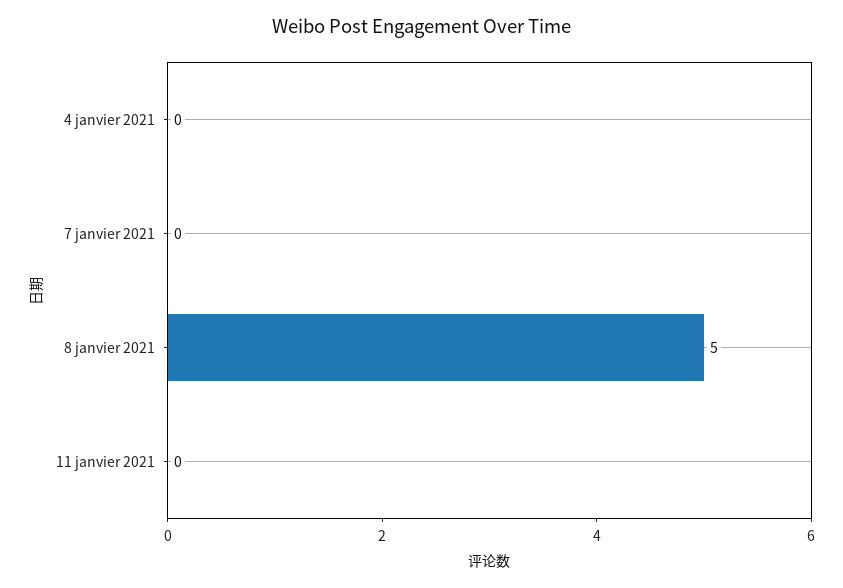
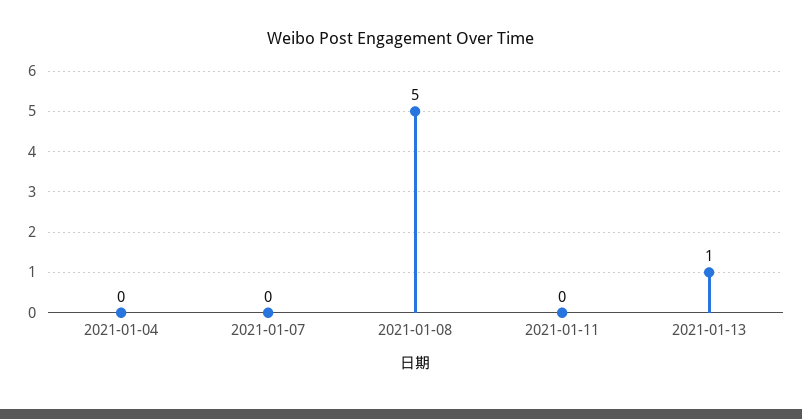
2021-01-13: none -> 1

